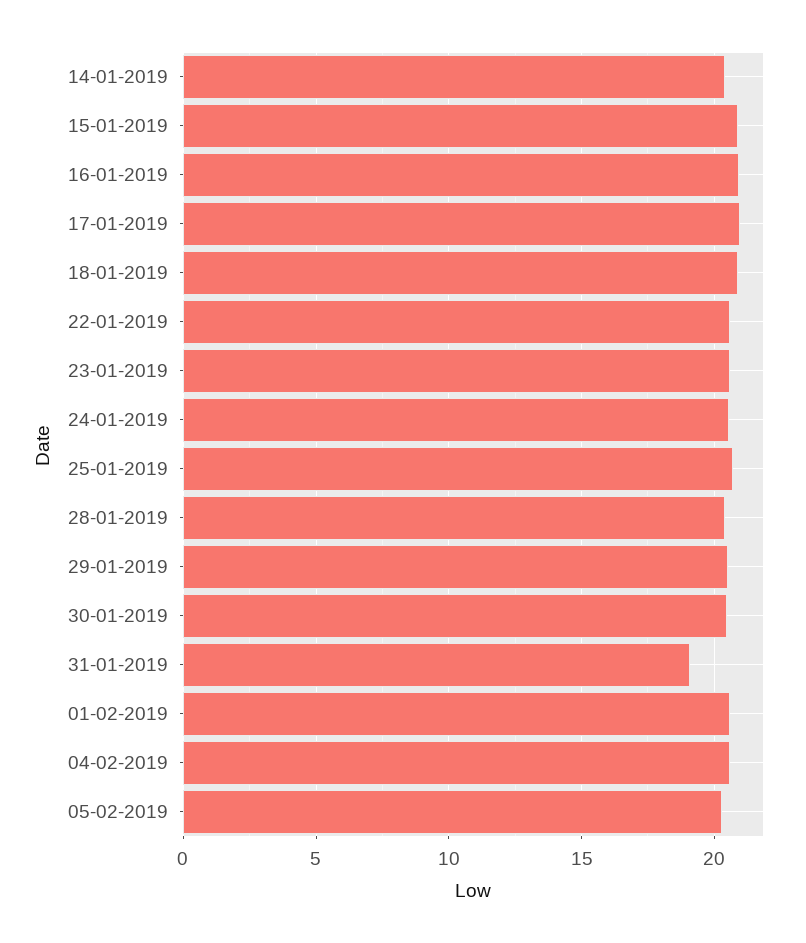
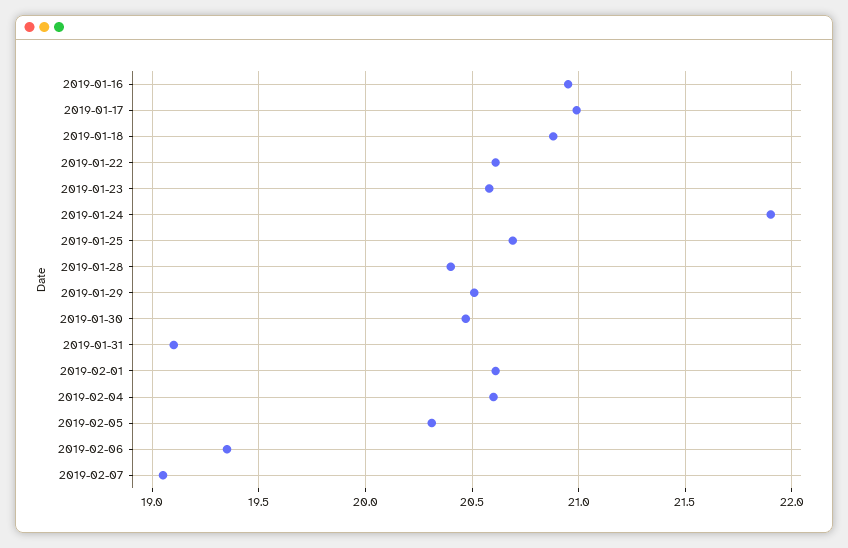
14-01-2019: 20.5 -> none
15-01-2019: 21 -> none
24-01-2019: 20.5 -> 21.9
2019-02-06: none -> 19.35
2019-02-07: none -> 19.05

